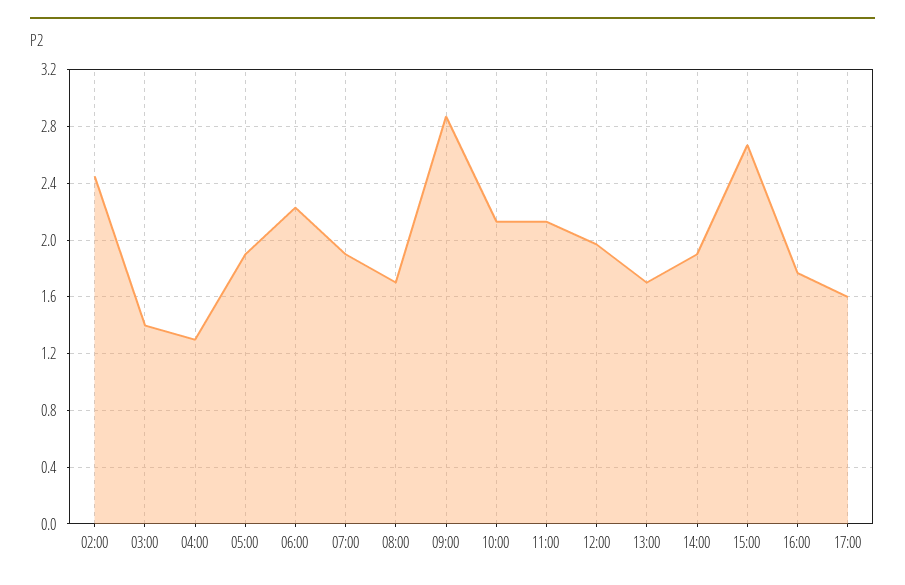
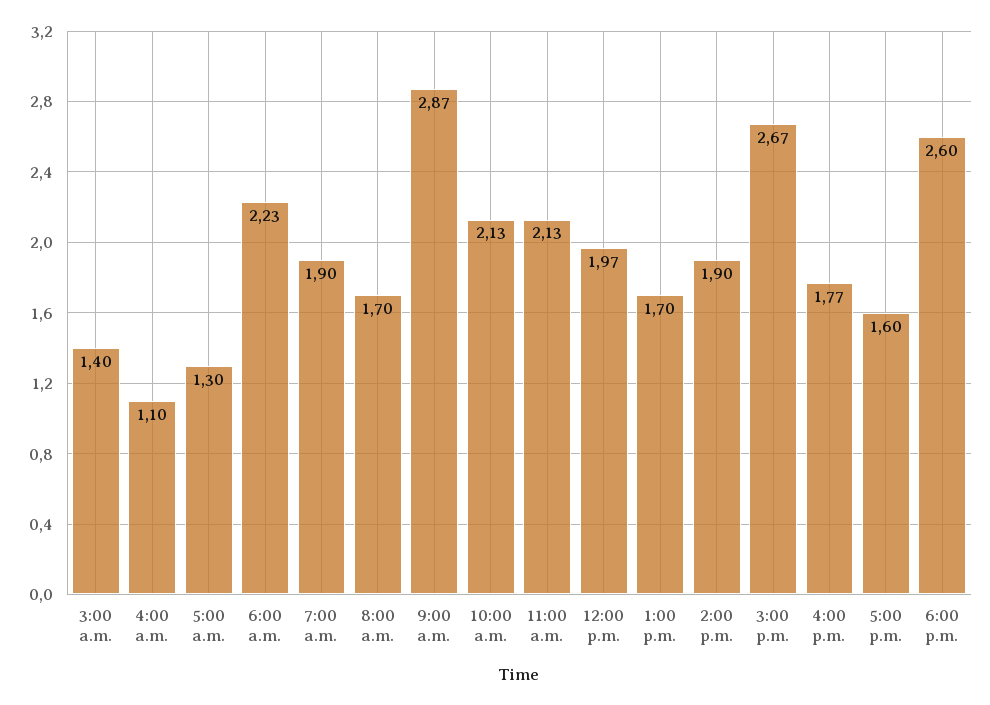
02:00: 2.45 -> none
04:00: 1.3 -> 1.1
05:00: 1.9 -> 1.3
6:00 p.m.: none -> 2.6

